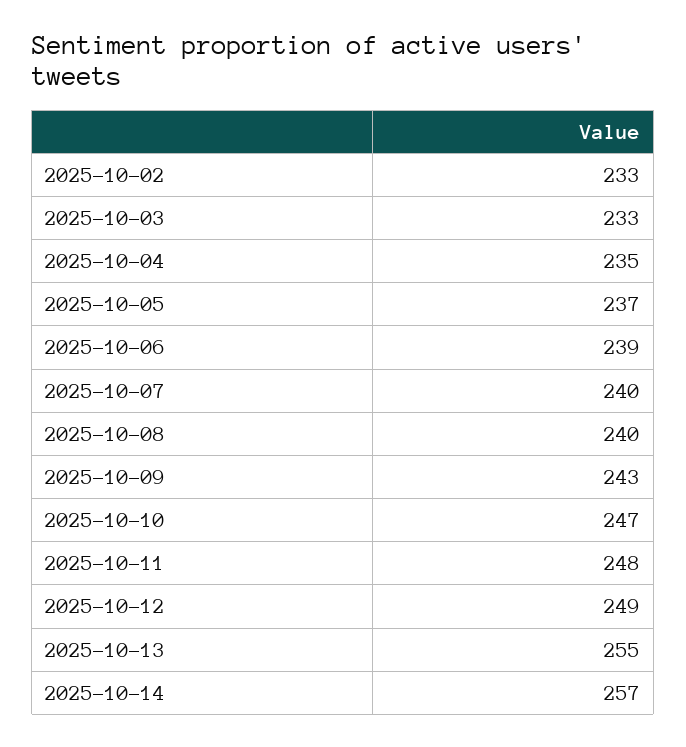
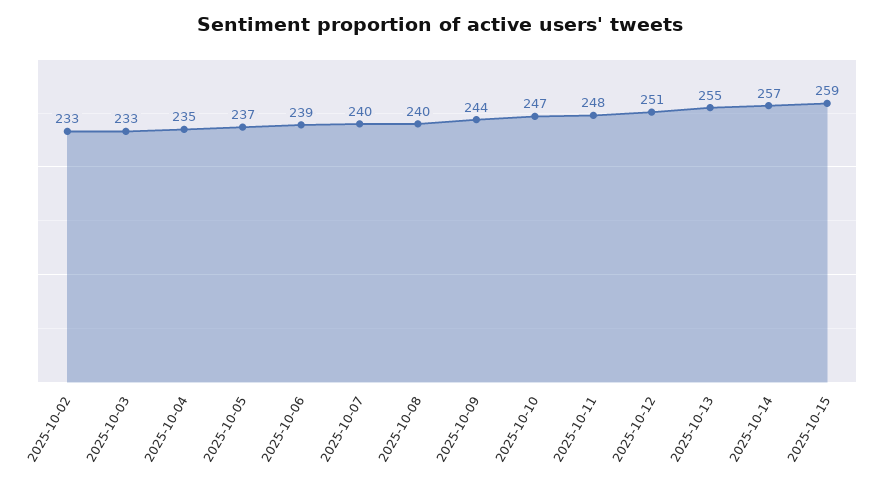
2025-10-09: 243 -> 244
2025-10-12: 249 -> 251
2025-10-15: none -> 259

